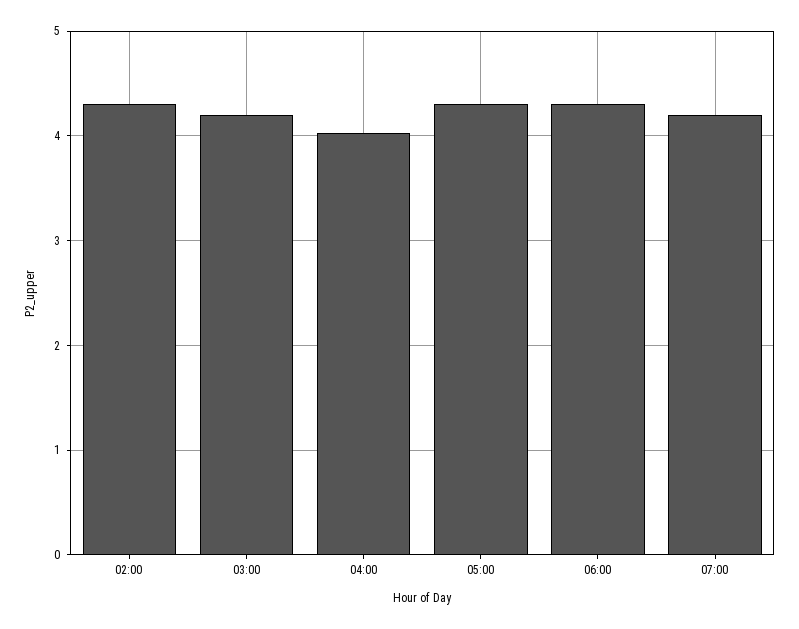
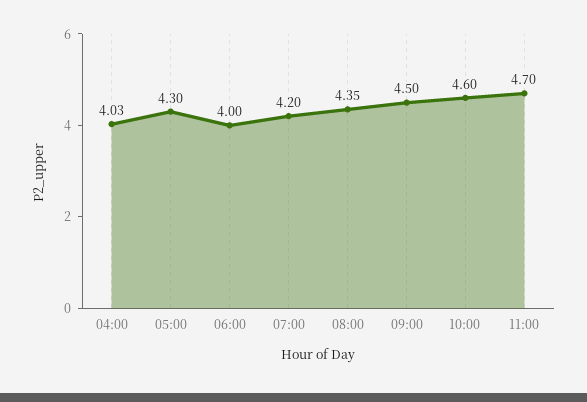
02:00: 4.3 -> none
03:00: 4.2 -> none
06:00: 4.3 -> 4
08:00: none -> 4.35
09:00: none -> 4.5
10:00: none -> 4.6
11:00: none -> 4.7

